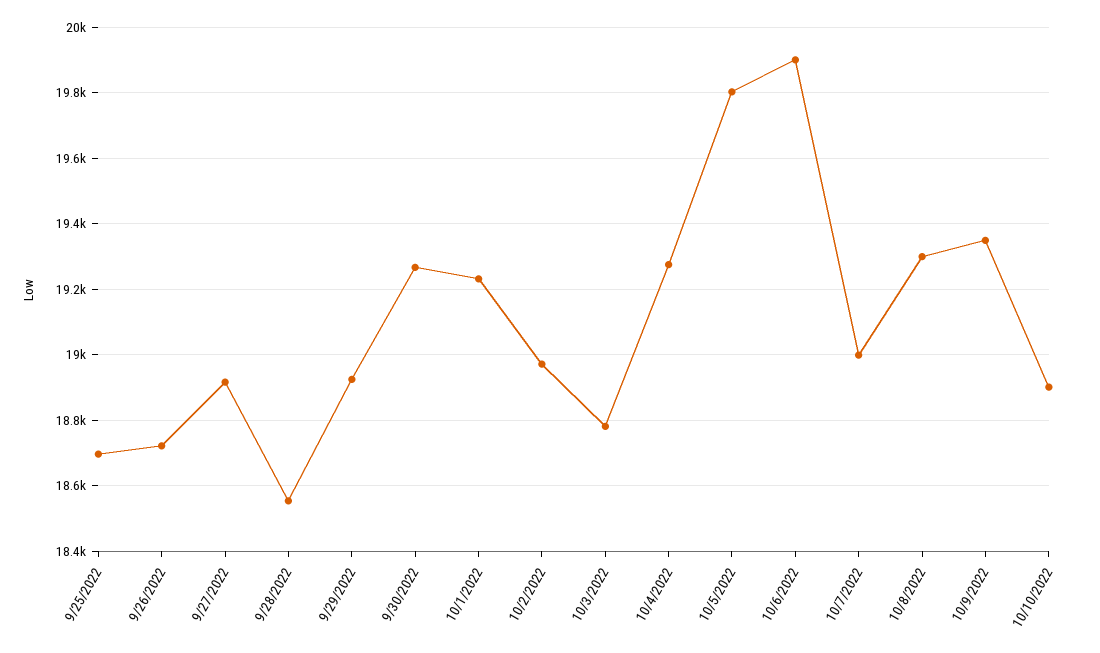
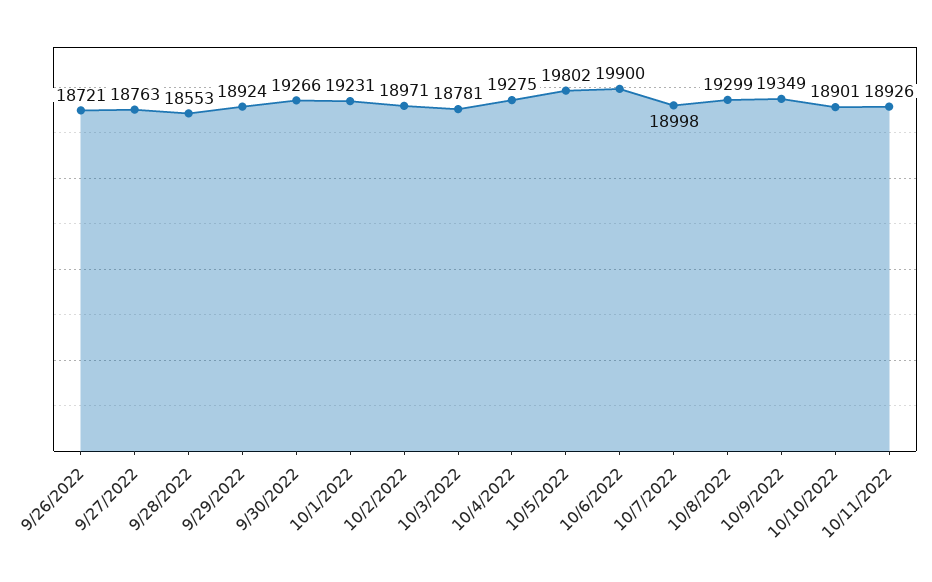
9/25/2022: 18700 -> none
9/27/2022: 18920 -> 18763
10/11/2022: none -> 18926

